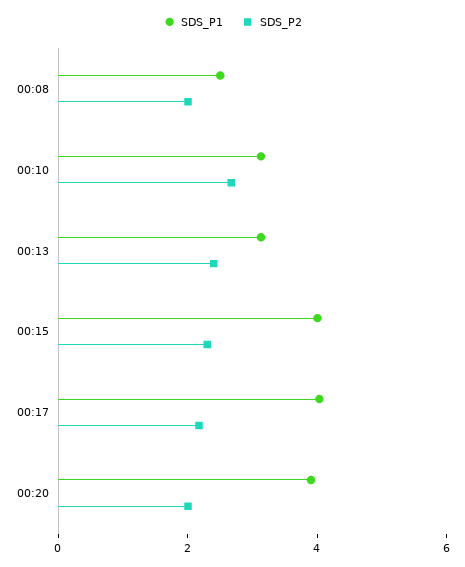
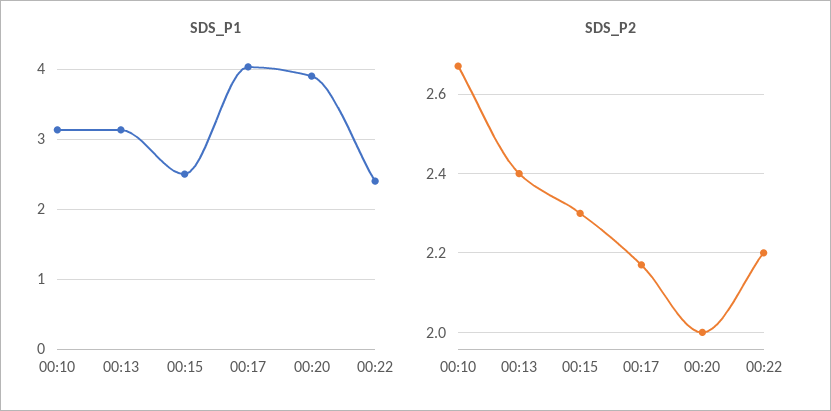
SDS_P1, 00:08: 2.5 -> none
SDS_P2, 00:08: 2 -> none
SDS_P1, 00:15: 4 -> 2.5
SDS_P1, 00:22: none -> 2.4
SDS_P2, 00:22: none -> 2.2

